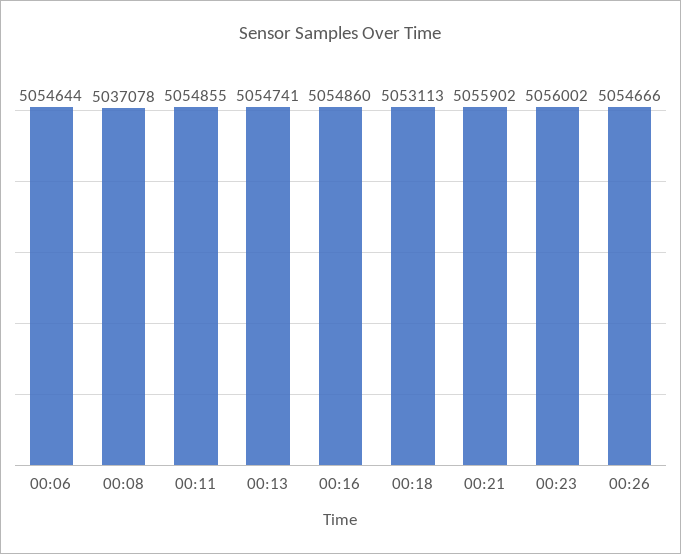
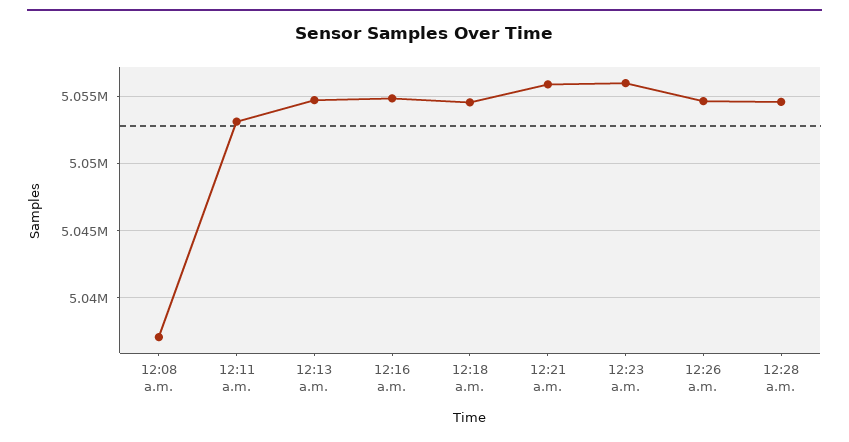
00:06: 5054644 -> none
00:11: 5054855 -> 5053000
00:18: 5053113 -> 5054500
12:28 a.m.: none -> 5054500

